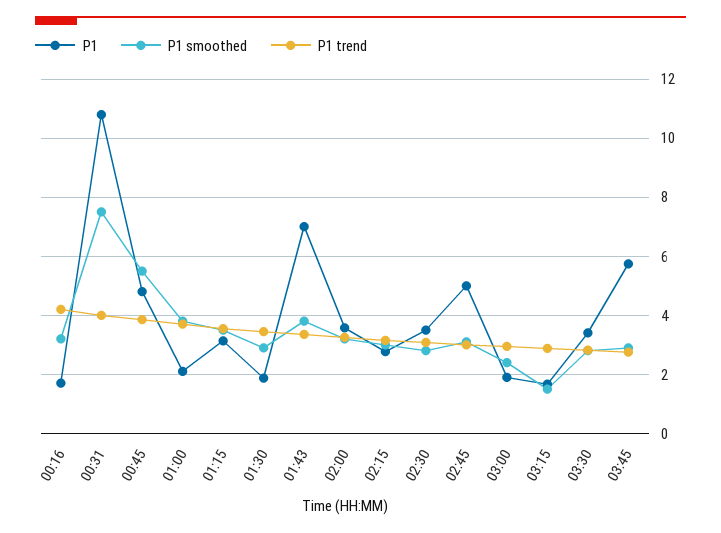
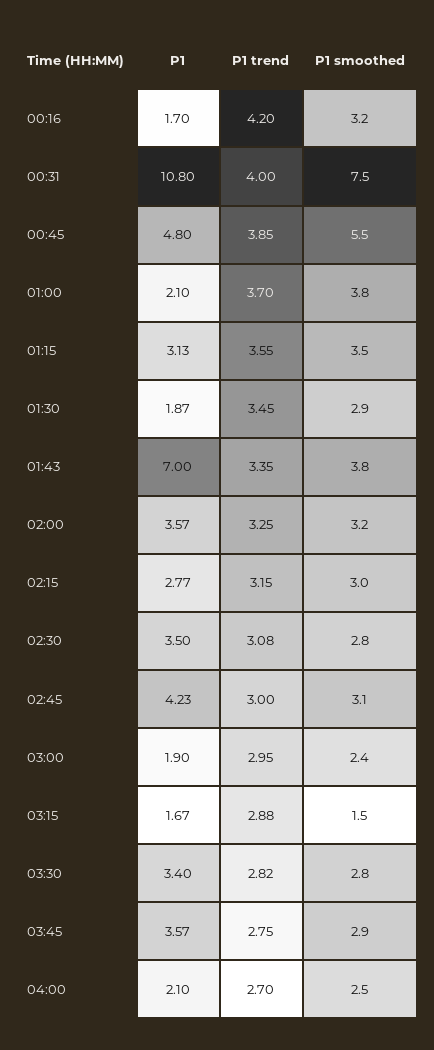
P1, 02:45: 5 -> 4.23
P1, 03:45: 5.75 -> 3.57
P1, 04:00: none -> 2.1
P1 trend, 04:00: none -> 2.7
P1 smoothed, 04:00: none -> 2.5

